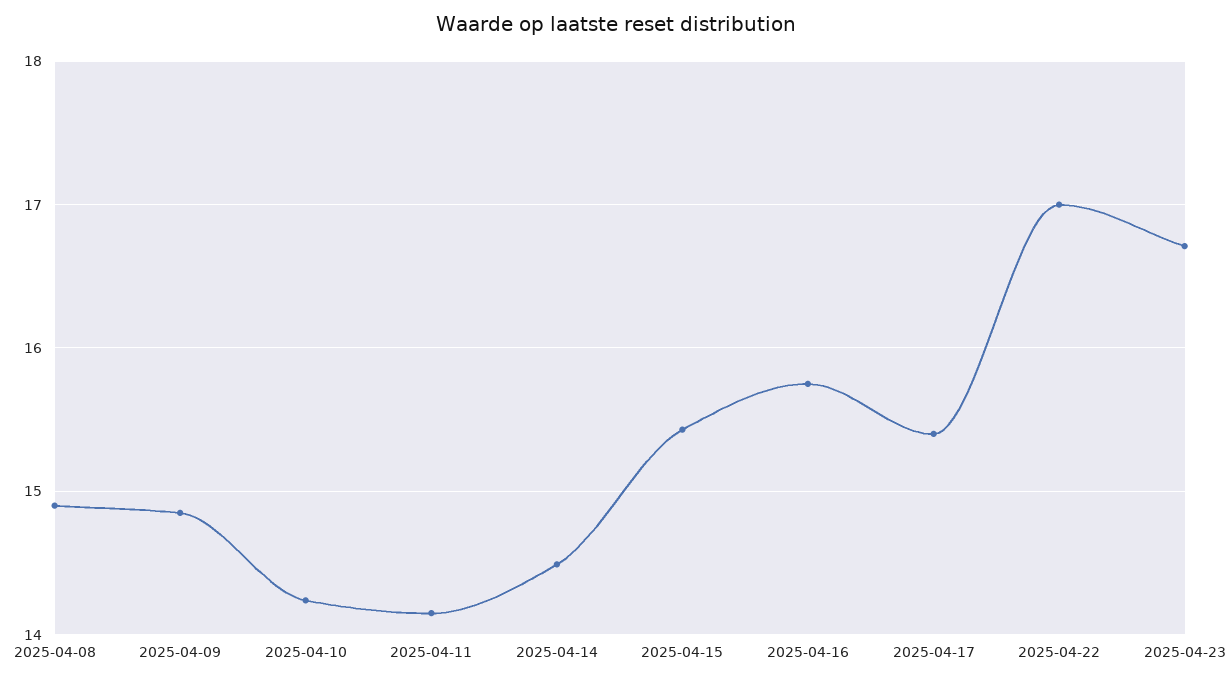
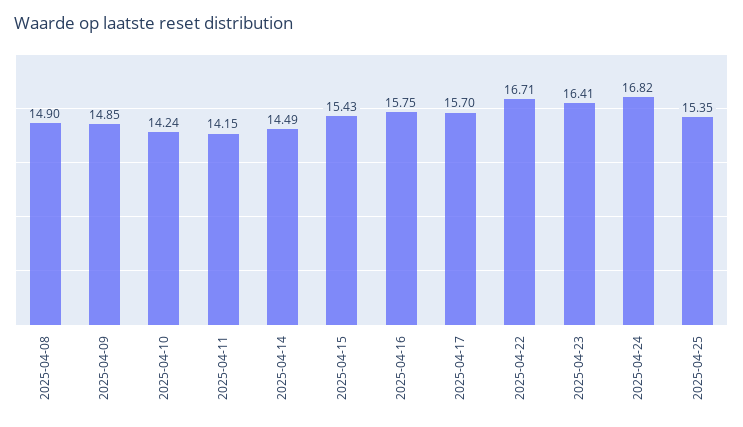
2025-04-17: 15.4 -> 15.7
2025-04-22: 17 -> 16.71
2025-04-23: 16.7 -> 16.41
2025-04-24: none -> 16.82
2025-04-25: none -> 15.35

